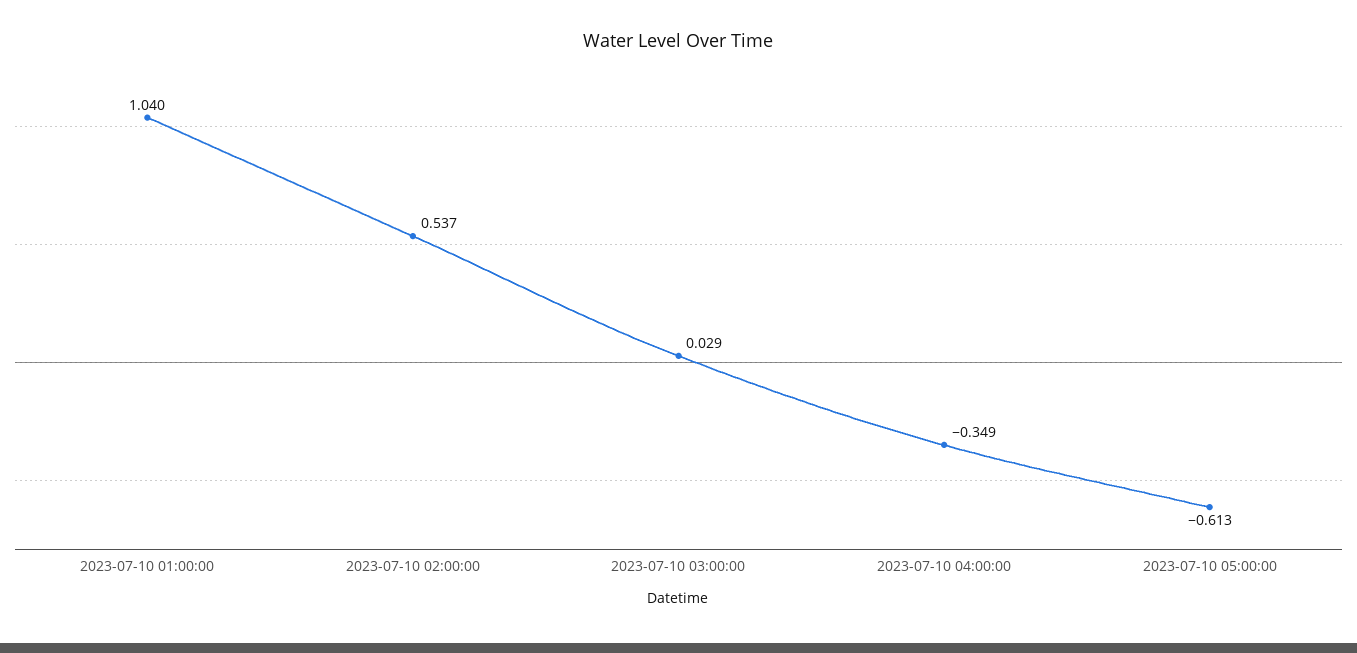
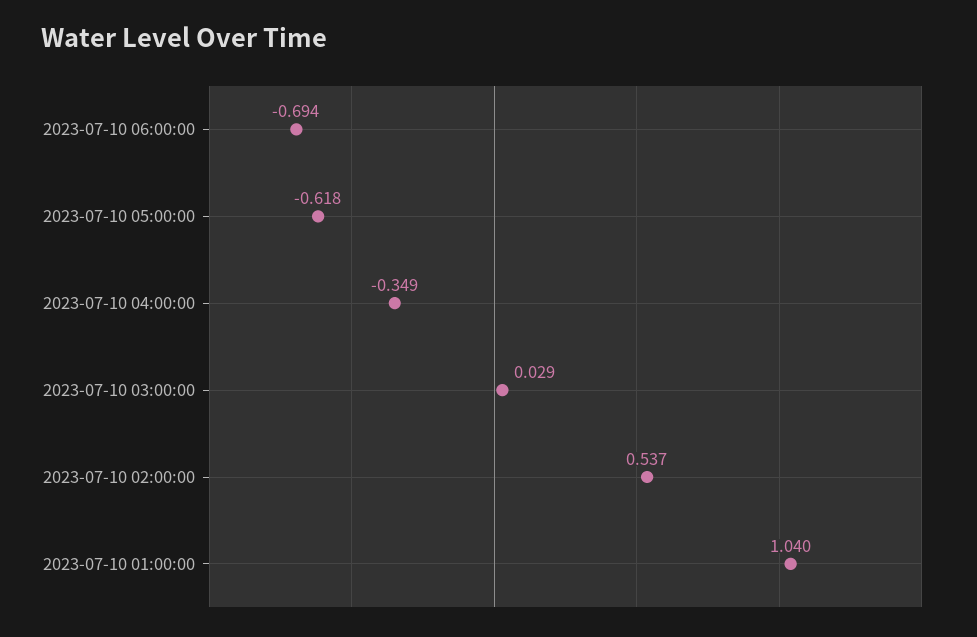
2023-07-10 05:00:00: -0.613 -> -0.618
2023-07-10 06:00:00: none -> -0.694

